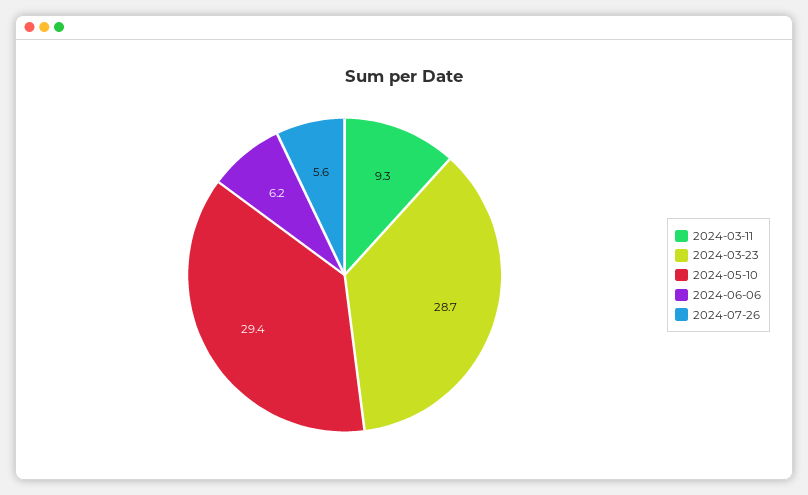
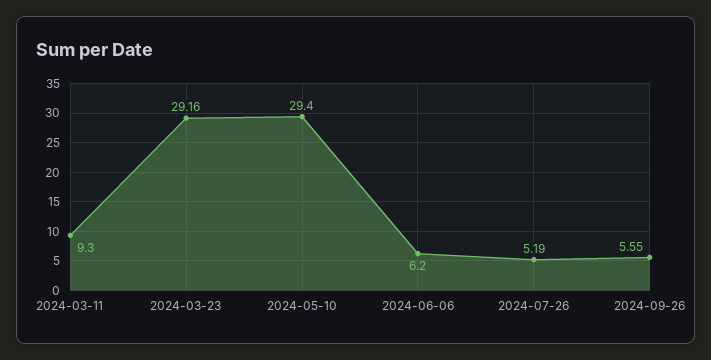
2024-03-23: 28.7 -> 29.16
2024-07-26: 5.6 -> 5.19
2024-09-26: none -> 5.55

